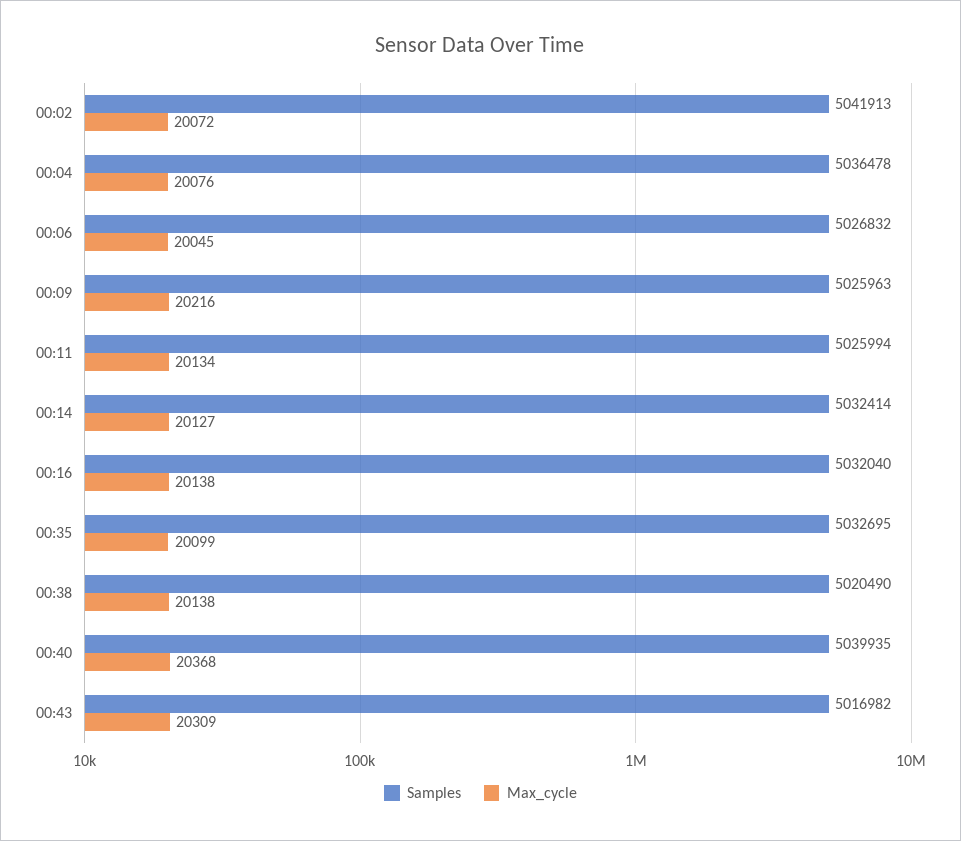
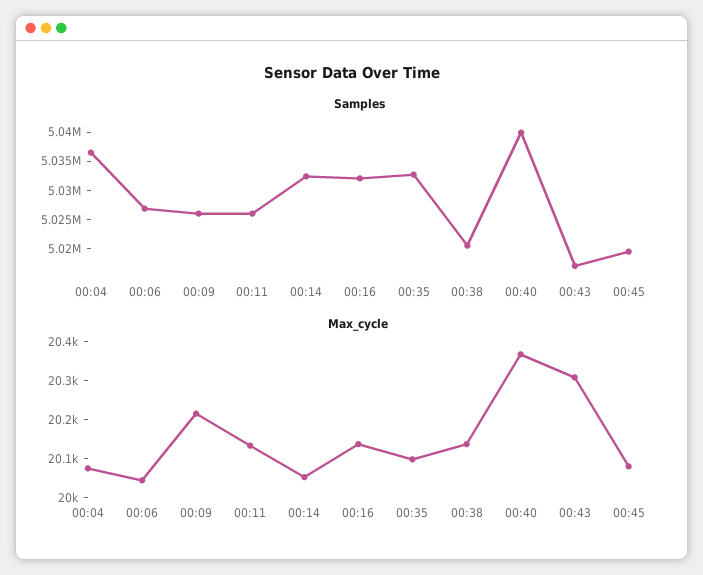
Samples, 00:02: 5041913 -> none
Max_cycle, 00:02: 20072 -> none
Max_cycle, 00:14: 20127 -> 20050
Samples, 00:45: none -> 5020000
Max_cycle, 00:45: none -> 20075

